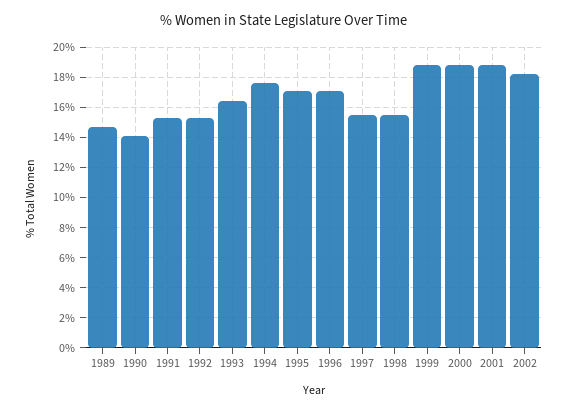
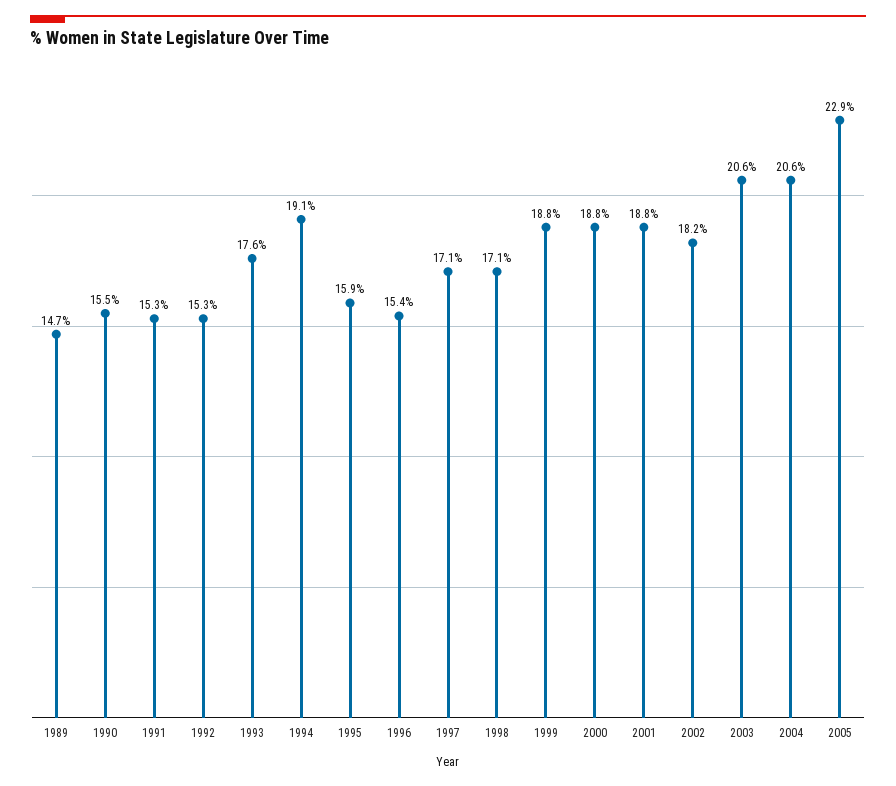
1990: 14 -> 15.5
1993: 16.5 -> 17.6
1994: 17.5 -> 19.1
1995: 17 -> 15.9
1996: 17 -> 15.4
1997: 15.5 -> 17.1
1998: 15.5 -> 17.1
2003: none -> 20.6
2004: none -> 20.6
2005: none -> 22.9

